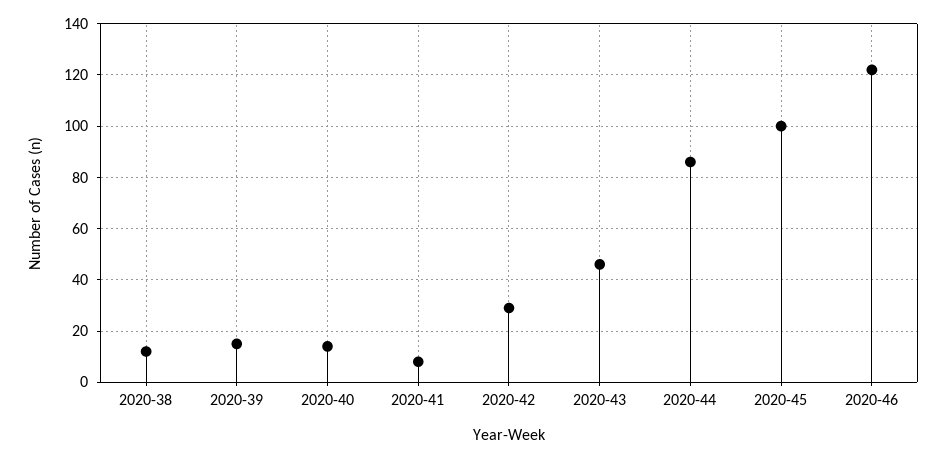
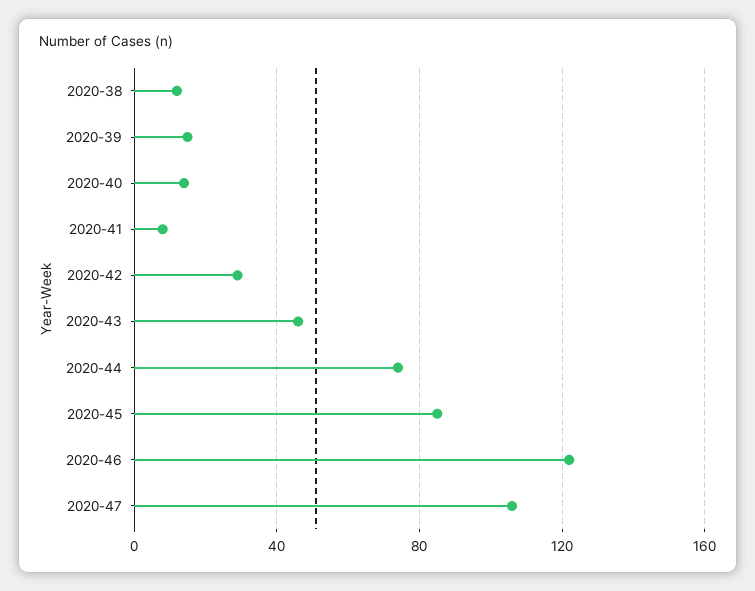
2020-44: 85 -> 75
2020-45: 100 -> 85
2020-47: none -> 105

